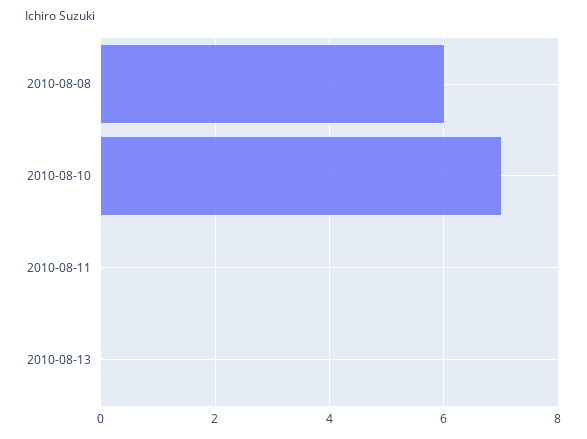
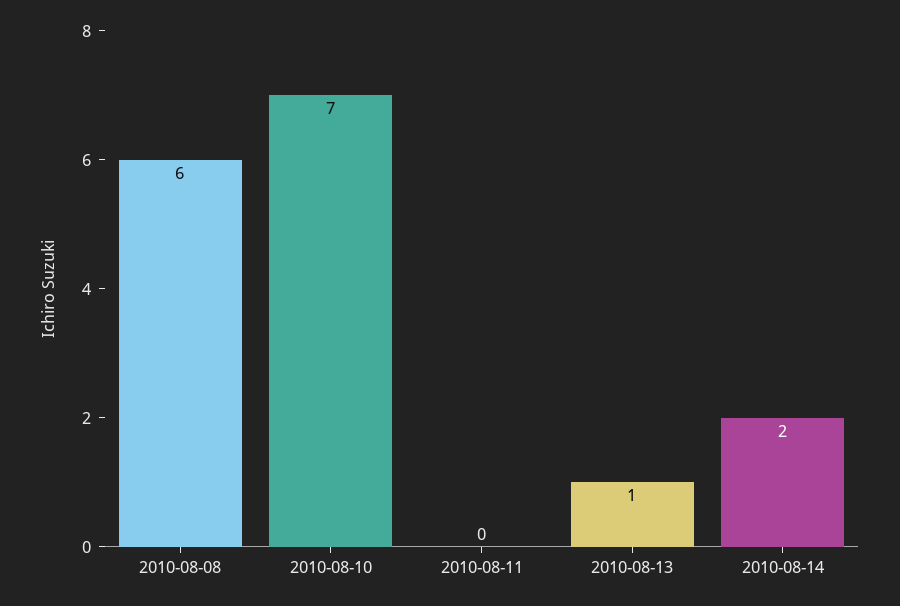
2010-08-13: 0 -> 1
2010-08-14: none -> 2

